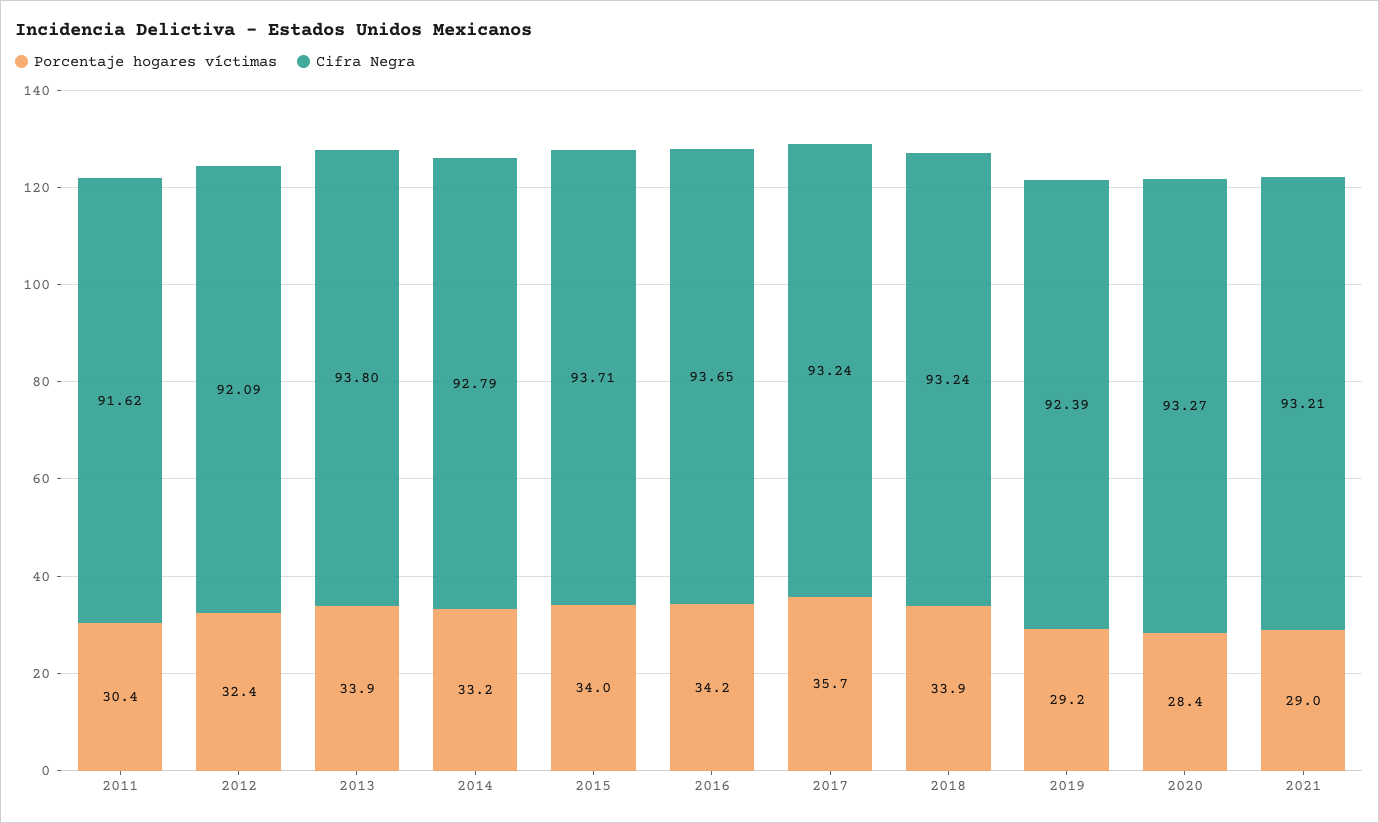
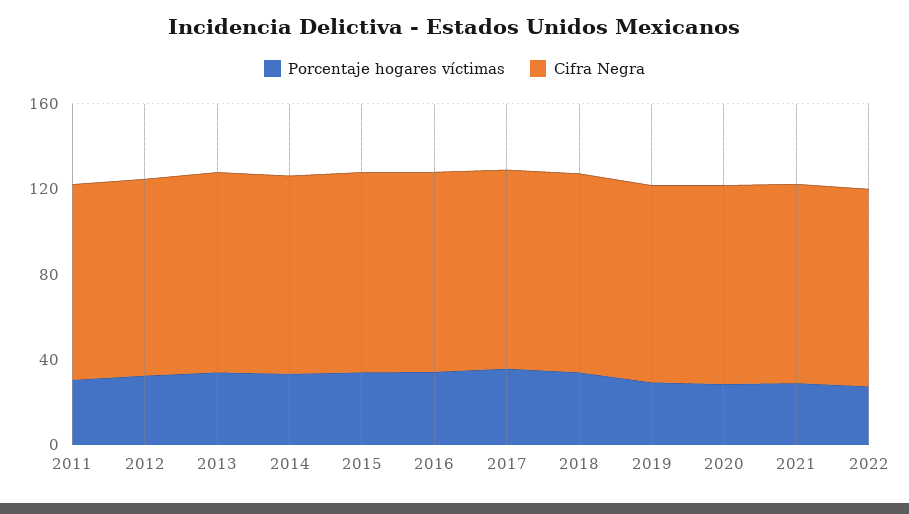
Porcentaje hogares víctimas, 2022: none -> 30
Cifra Negra, 2022: none -> 90

